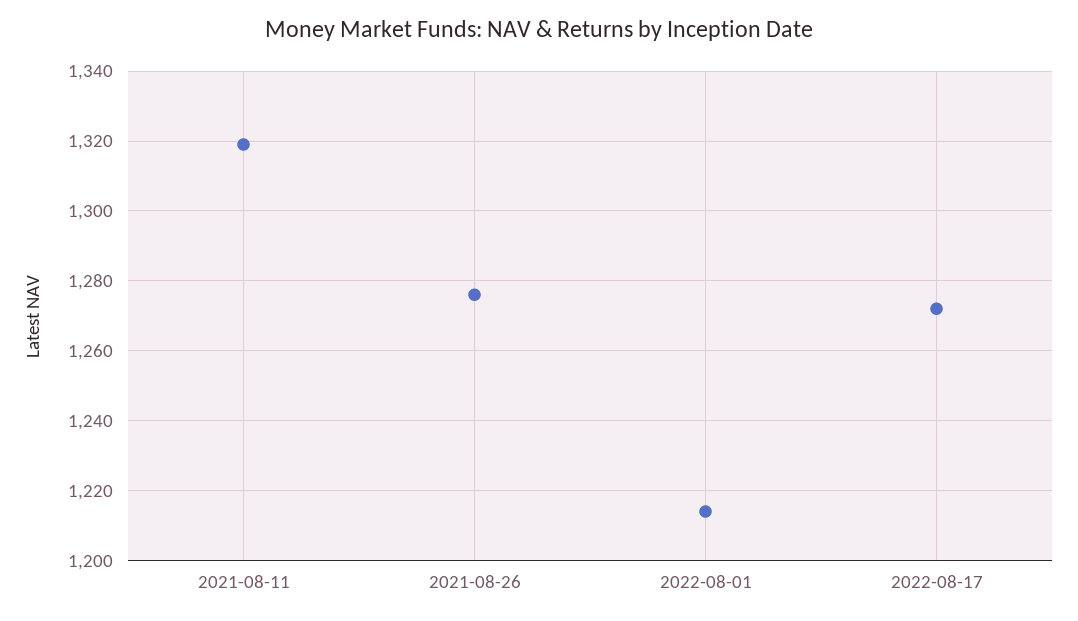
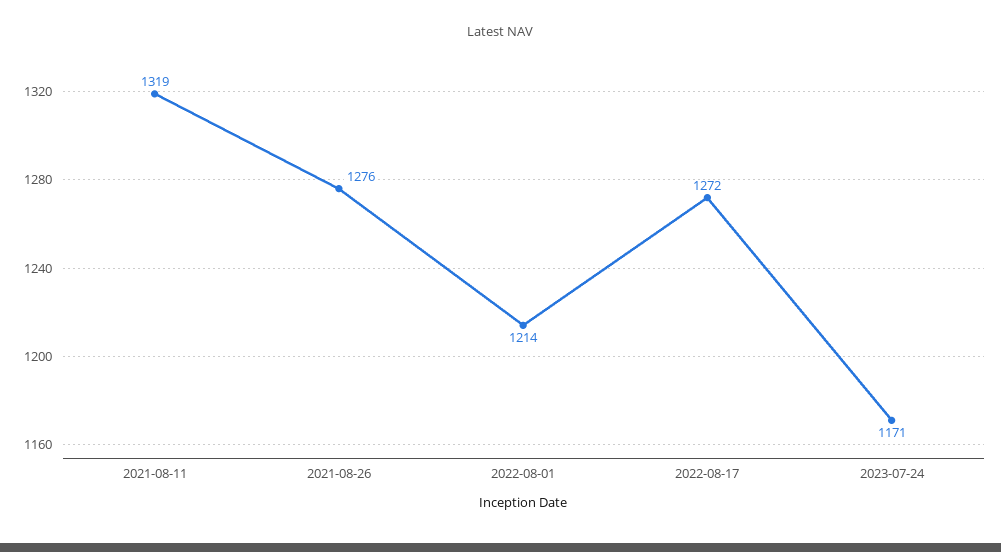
2023-07-24: none -> 1171

